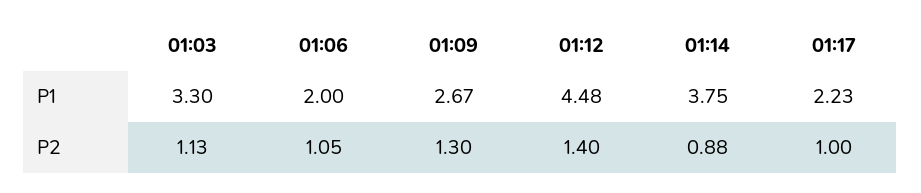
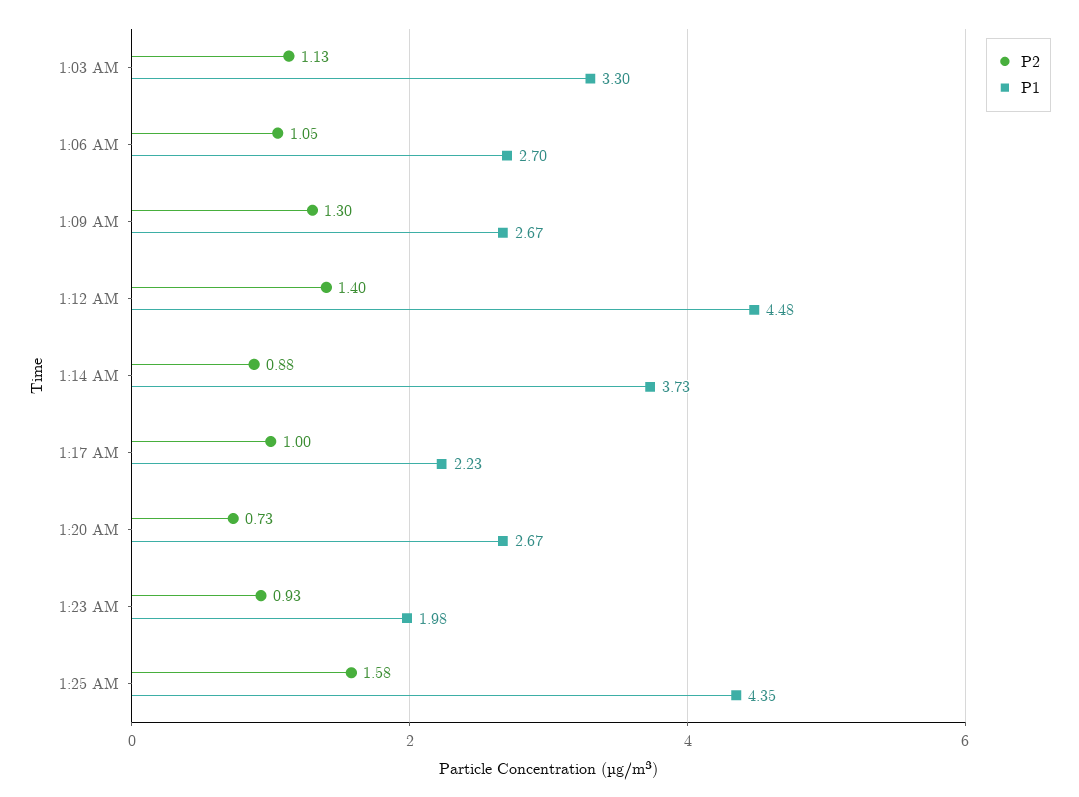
P1, 01:06: 2 -> 2.7
P1, 01:14: 3.75 -> 3.73
P2, 1:20 AM: none -> 0.73
P1, 1:20 AM: none -> 2.67
P2, 1:23 AM: none -> 0.93
P1, 1:23 AM: none -> 1.98
P2, 1:25 AM: none -> 1.58
P1, 1:25 AM: none -> 4.35

